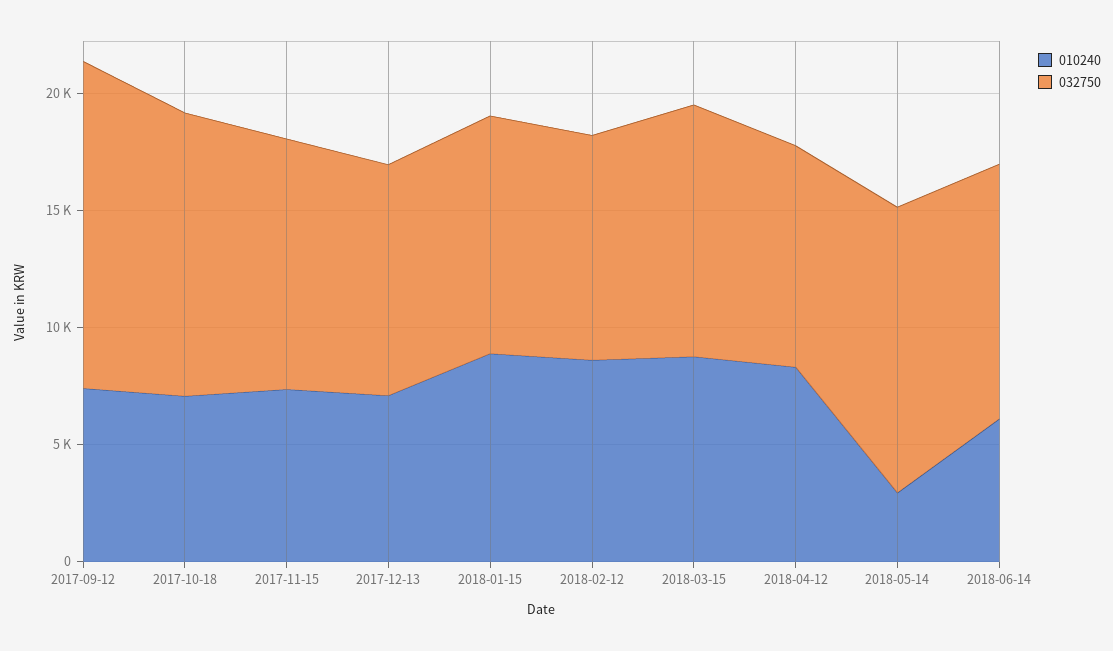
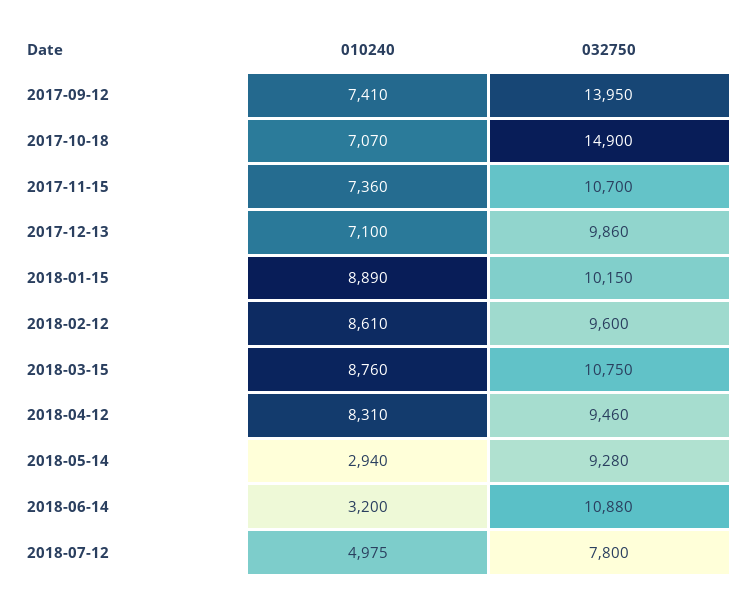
032750, 2017-10-18: 12000 -> 14900
032750, 2018-05-14: 12000 -> 9280
010240, 2018-06-14: 6000 -> 3200
010240, 2018-07-12: none -> 4975
032750, 2018-07-12: none -> 7800

